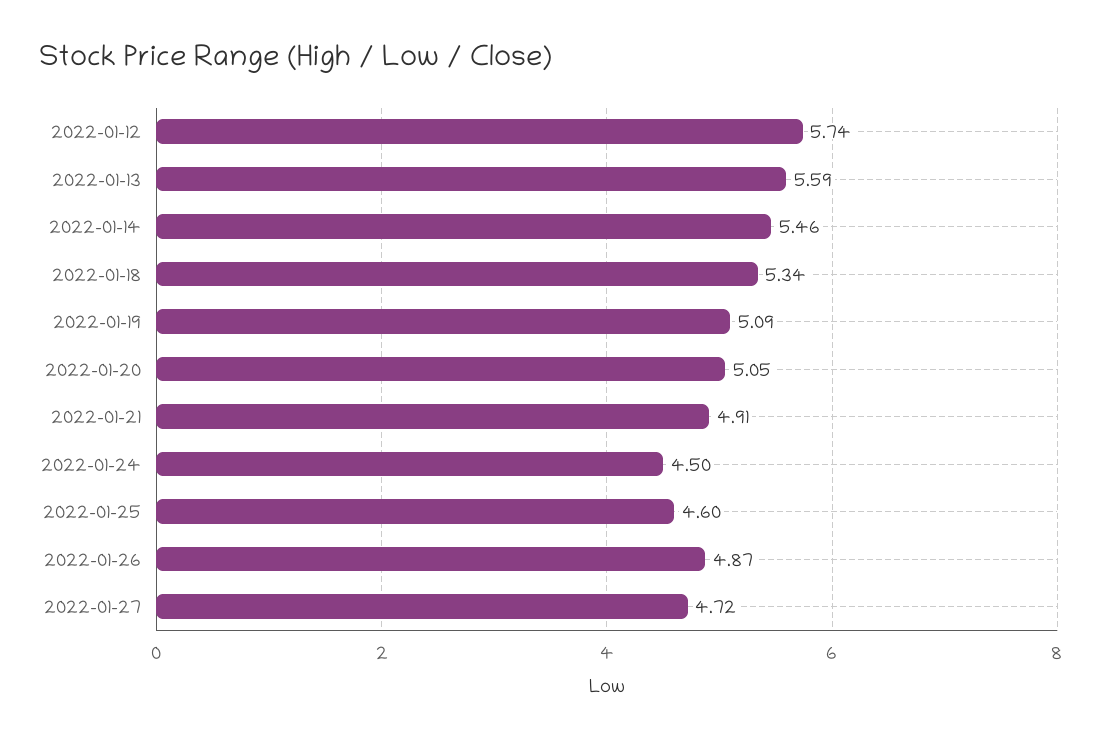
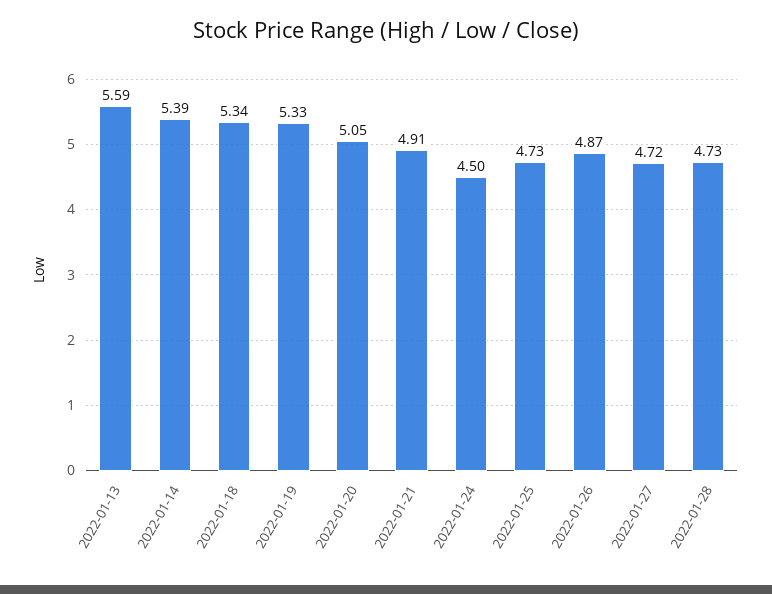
2022-01-12: 5.74 -> none
2022-01-14: 5.46 -> 5.39
2022-01-19: 5.09 -> 5.33
2022-01-25: 4.6 -> 4.73
2022-01-28: none -> 4.73

